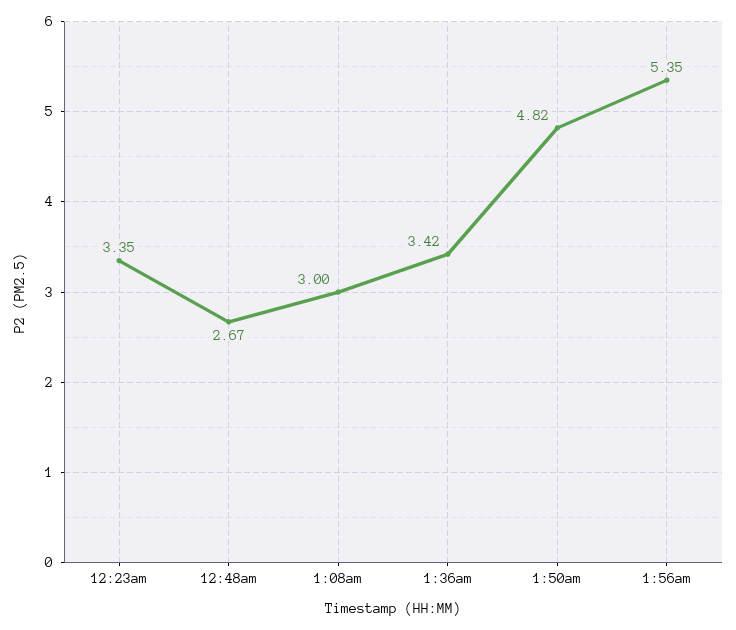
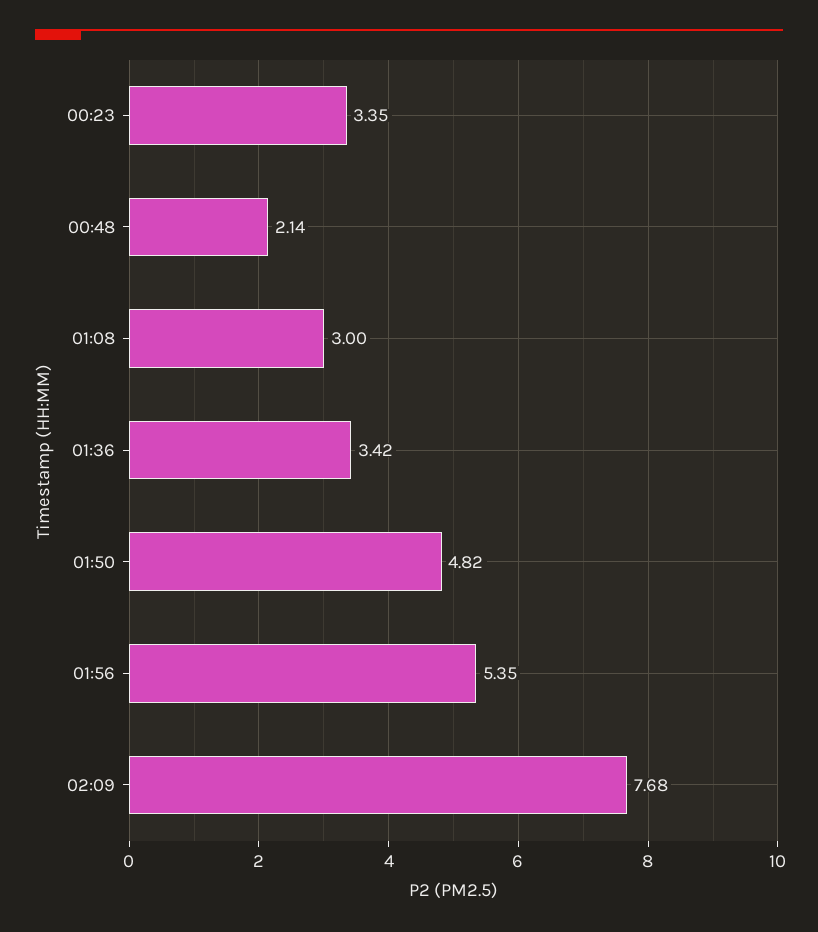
12:48am: 2.67 -> 2.14
02:09: none -> 7.68

